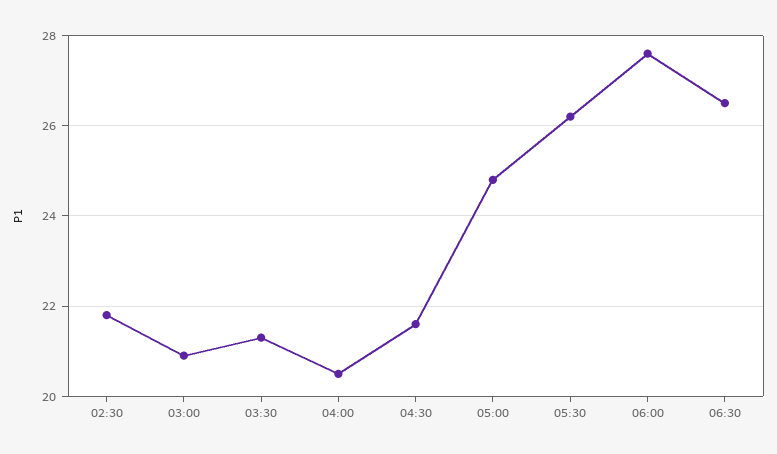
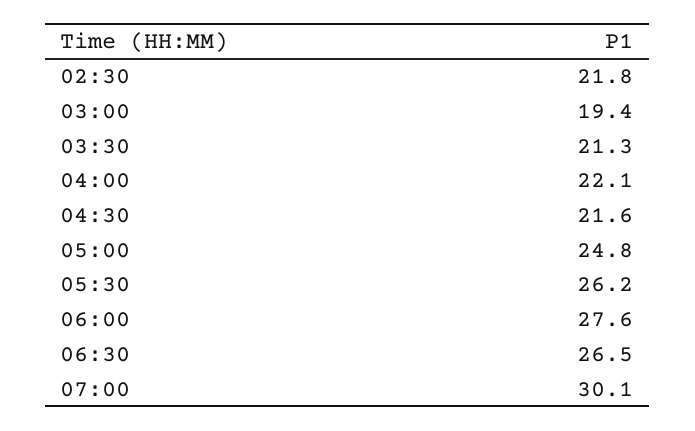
03:00: 21 -> 19.4
04:00: 20.5 -> 22.1
07:00: none -> 30.1

